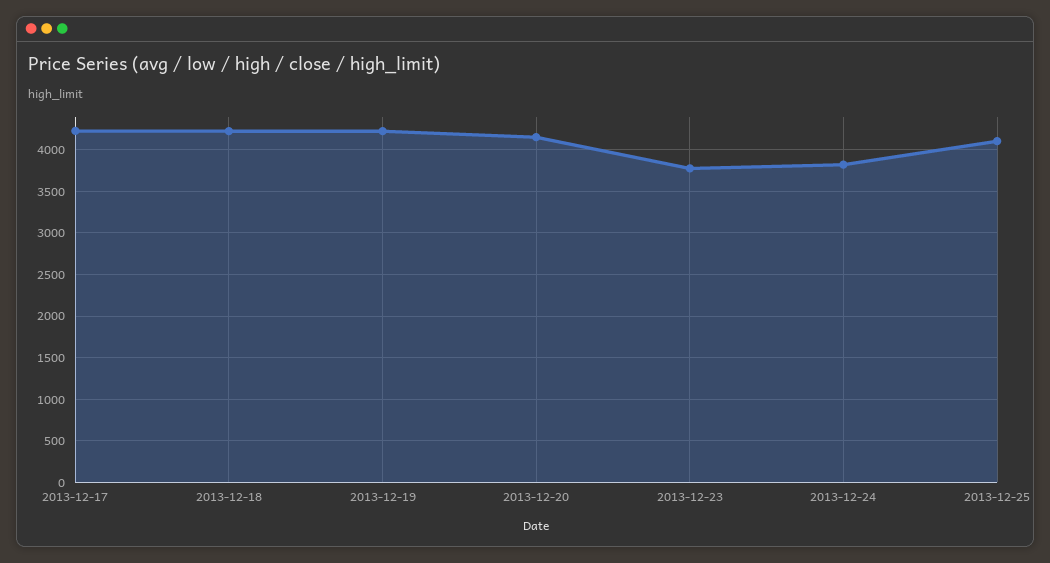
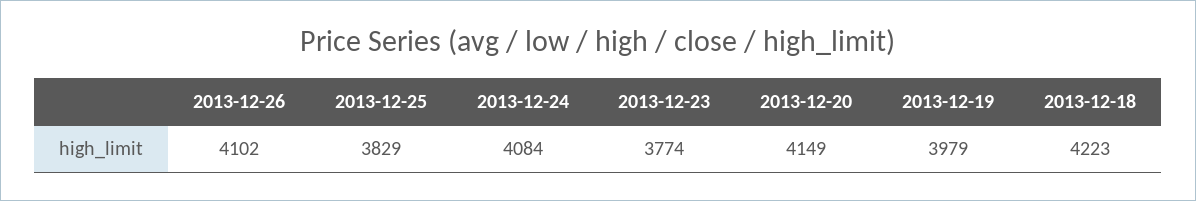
2013-12-17: 4200 -> none
2013-12-19: 4200 -> 3979
2013-12-24: 3800 -> 4084
2013-12-25: 4100 -> 3829
2013-12-26: none -> 4102

